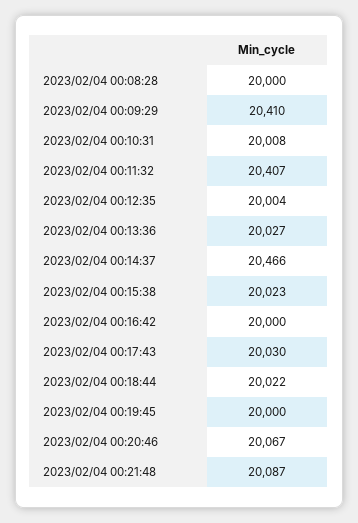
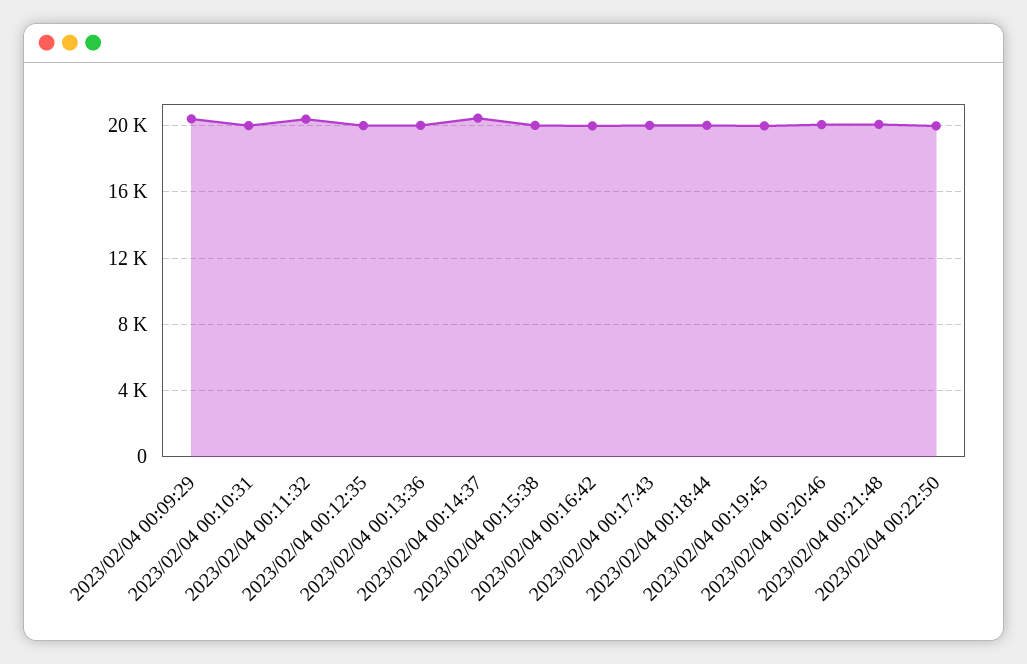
2023/02/04 00:08:28: 20000 -> none
2023/02/04 00:22:50: none -> 20000

